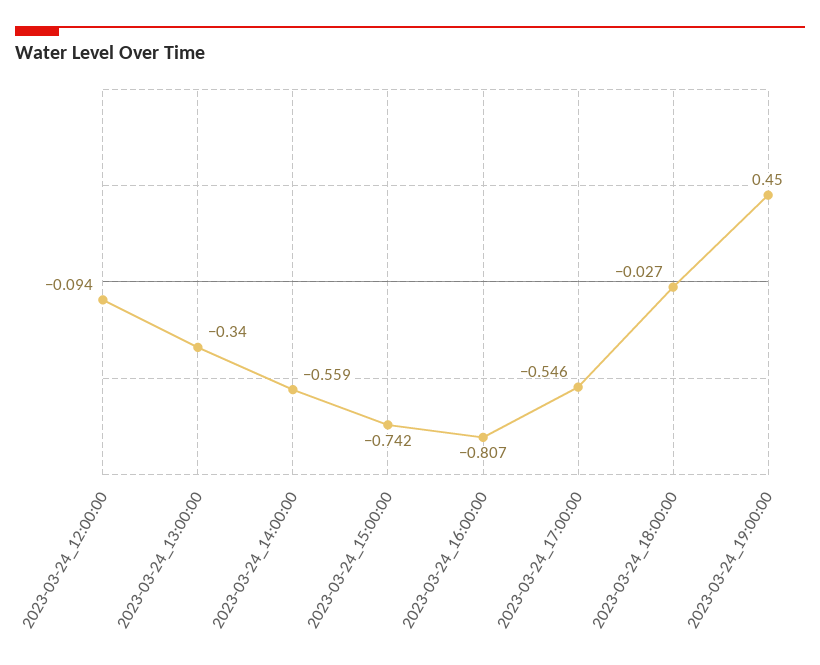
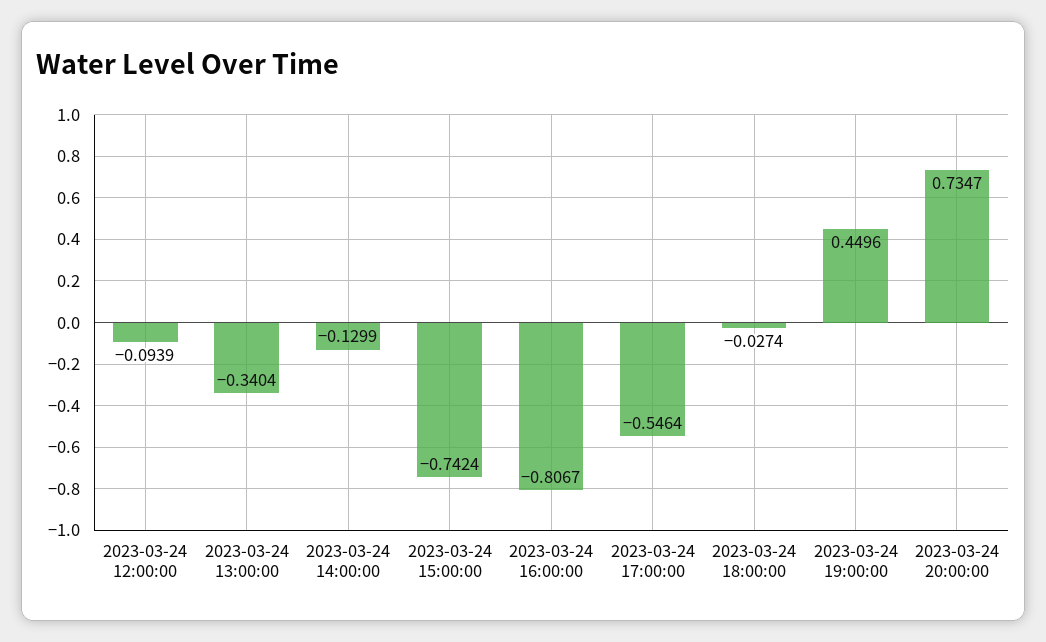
2023-03-24_14:00:00: -0.559 -> -0.1299
2023-03-24 20:00:00: none -> 0.7347

